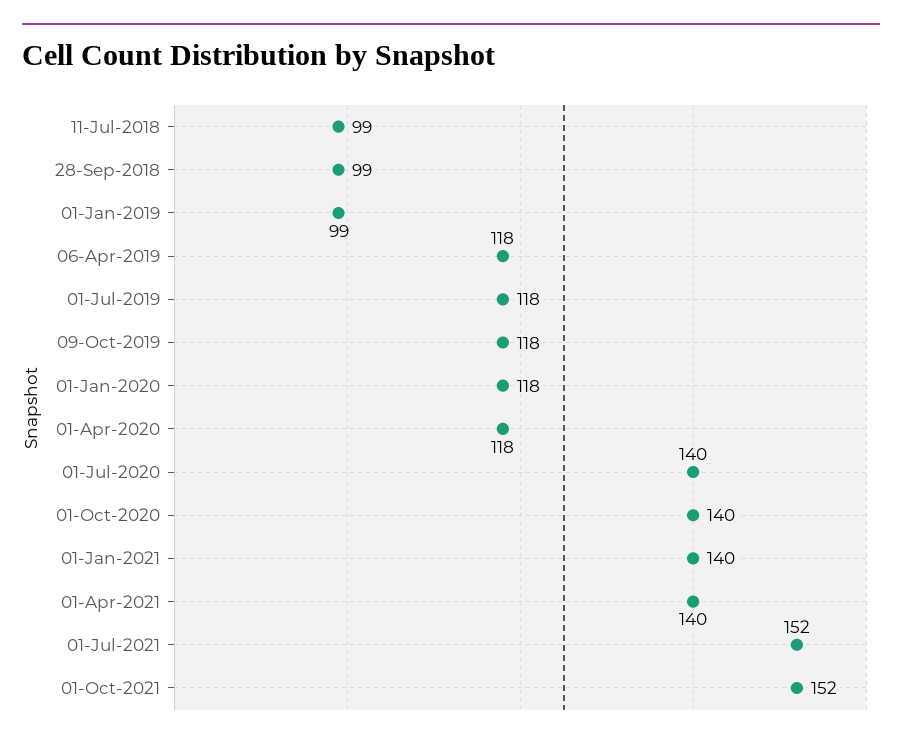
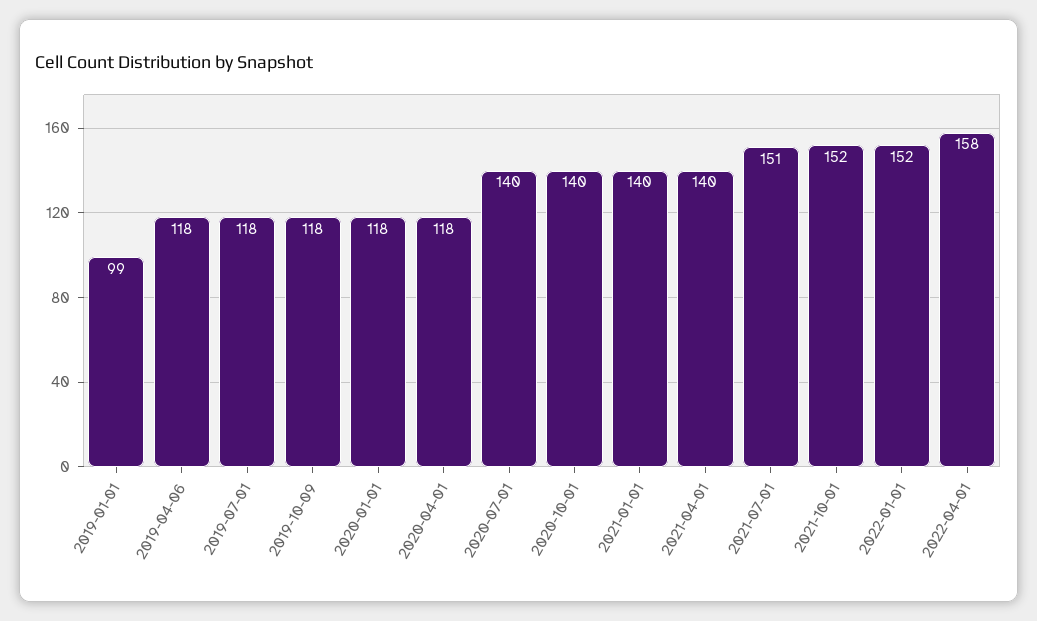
11-Jul-2018: 99 -> none
28-Sep-2018: 99 -> none
01-Jul-2021: 152 -> 151
2022-01-01: none -> 152
2022-04-01: none -> 158

